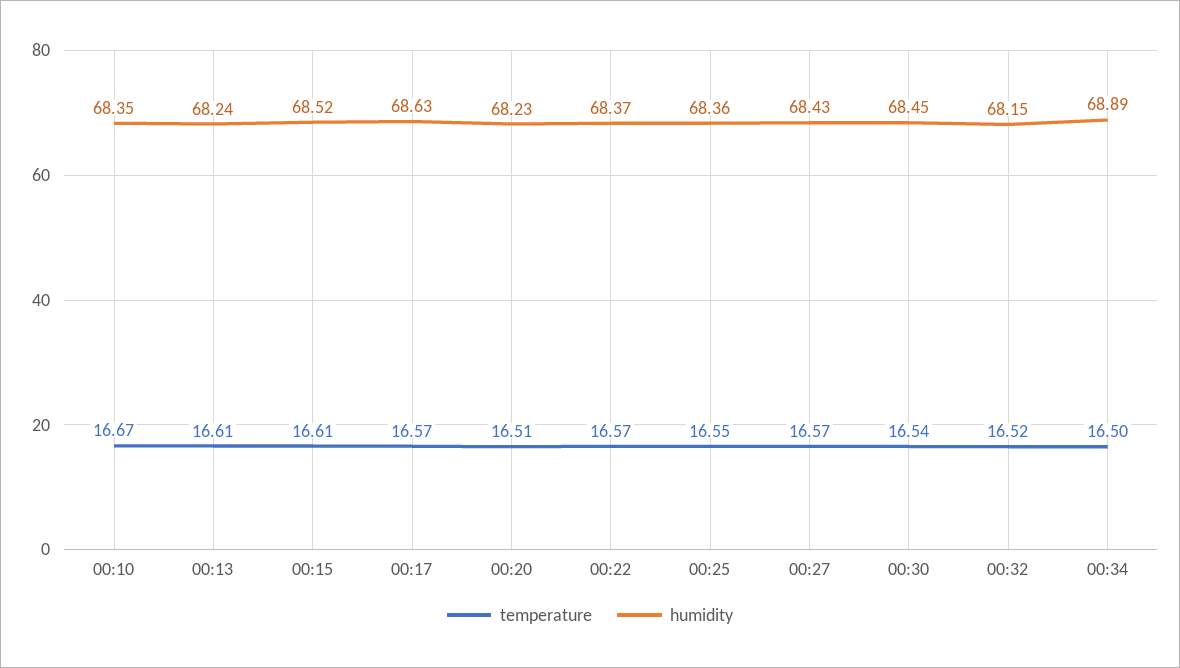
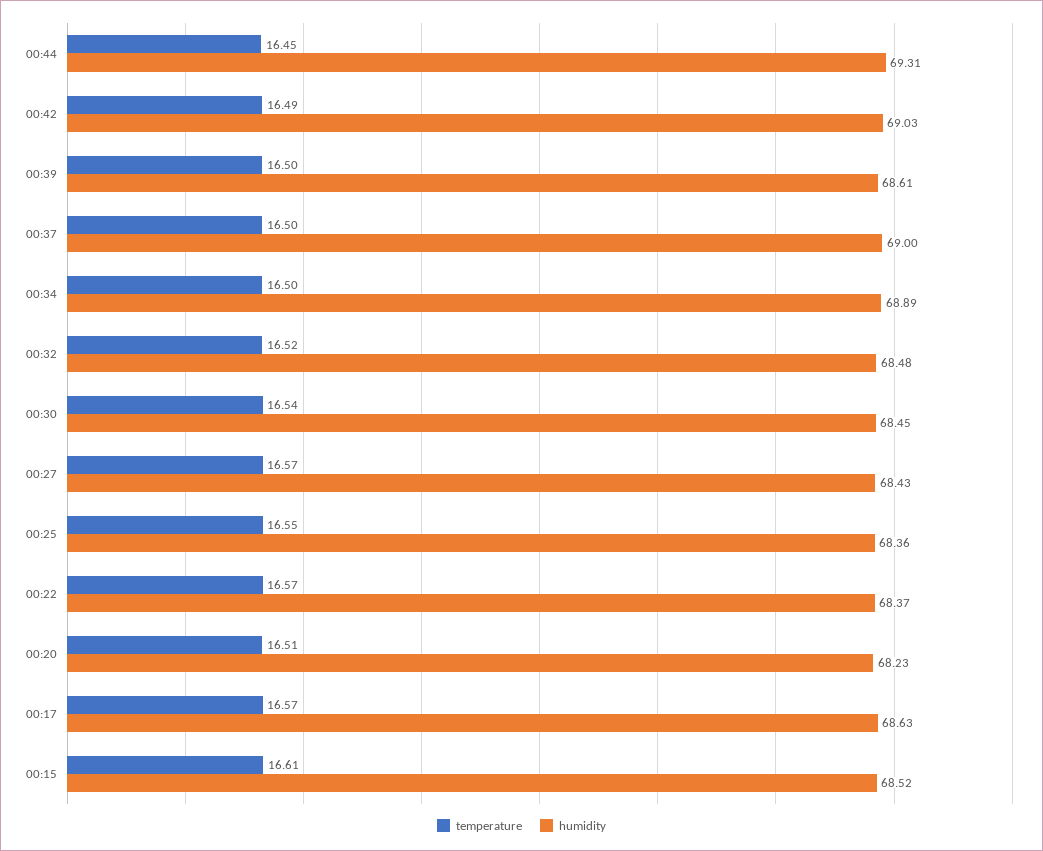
temperature, 00:10: 16.67 -> none
humidity, 00:10: 68.35 -> none
temperature, 00:13: 16.61 -> none
humidity, 00:13: 68.24 -> none
humidity, 00:32: 68.15 -> 68.48
temperature, 00:44: none -> 16.45
humidity, 00:44: none -> 69.31
temperature, 00:42: none -> 16.49
humidity, 00:42: none -> 69.03
temperature, 00:39: none -> 16.5
humidity, 00:39: none -> 68.61
temperature, 00:37: none -> 16.5
humidity, 00:37: none -> 69

